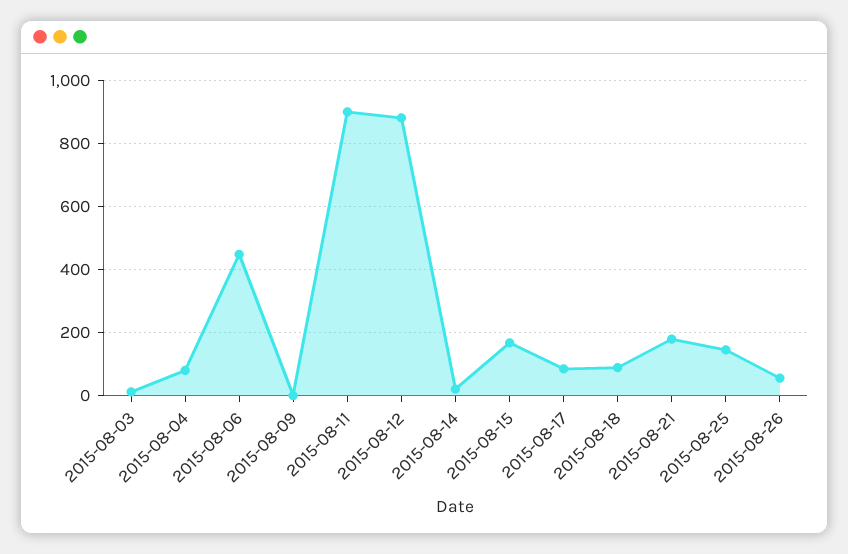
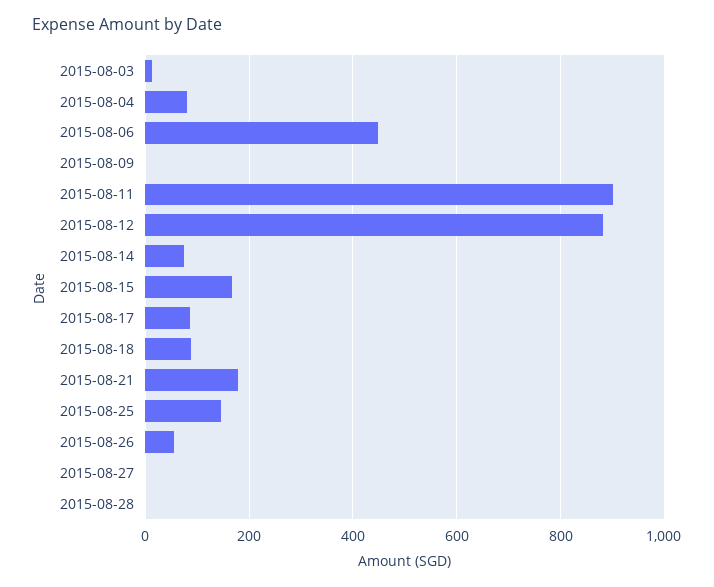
2015-08-14: 20 -> 80
2015-08-27: none -> 0
2015-08-28: none -> 0

